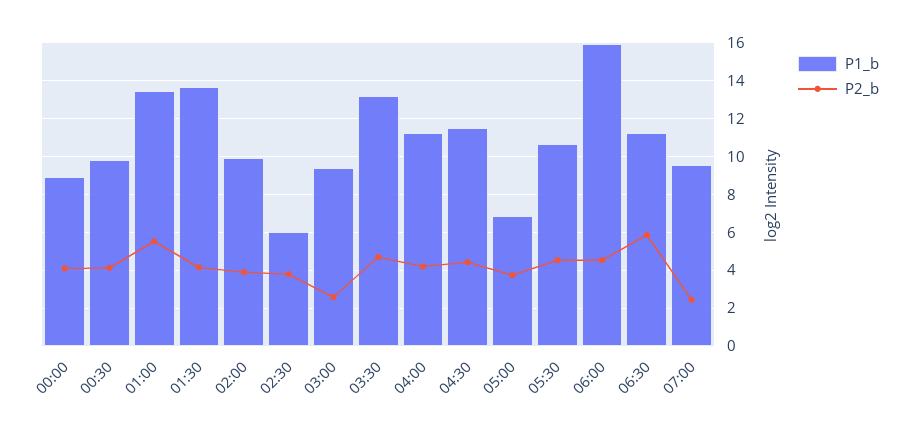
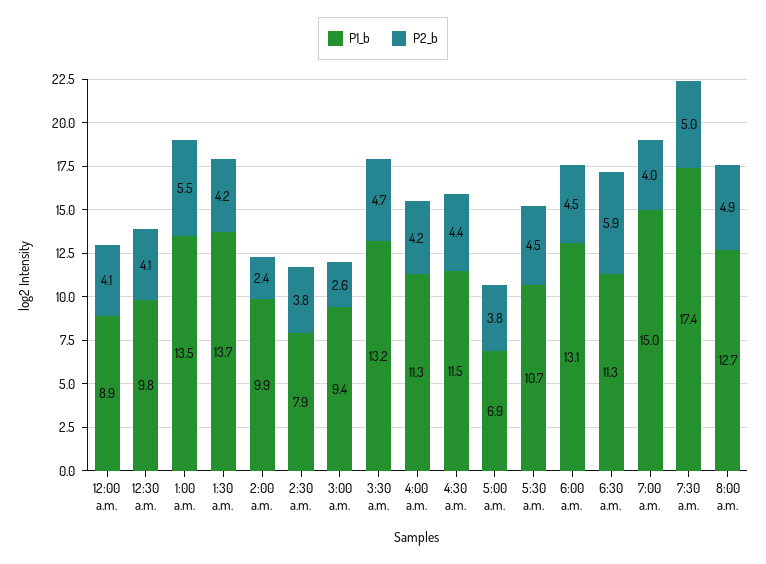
P2_b, 02:00: 4 -> 2.4
P1_b, 02:30: 6 -> 7.9
P1_b, 06:00: 16 -> 13.1
P1_b, 07:00: 9.5 -> 15
P2_b, 07:00: 2.5 -> 4
P1_b, 7:30 a.m.: none -> 17.4
P2_b, 7:30 a.m.: none -> 5
P1_b, 8:00 a.m.: none -> 12.7
P2_b, 8:00 a.m.: none -> 4.9

